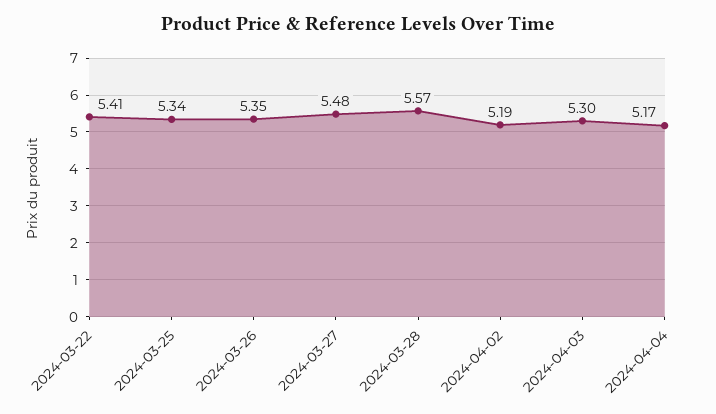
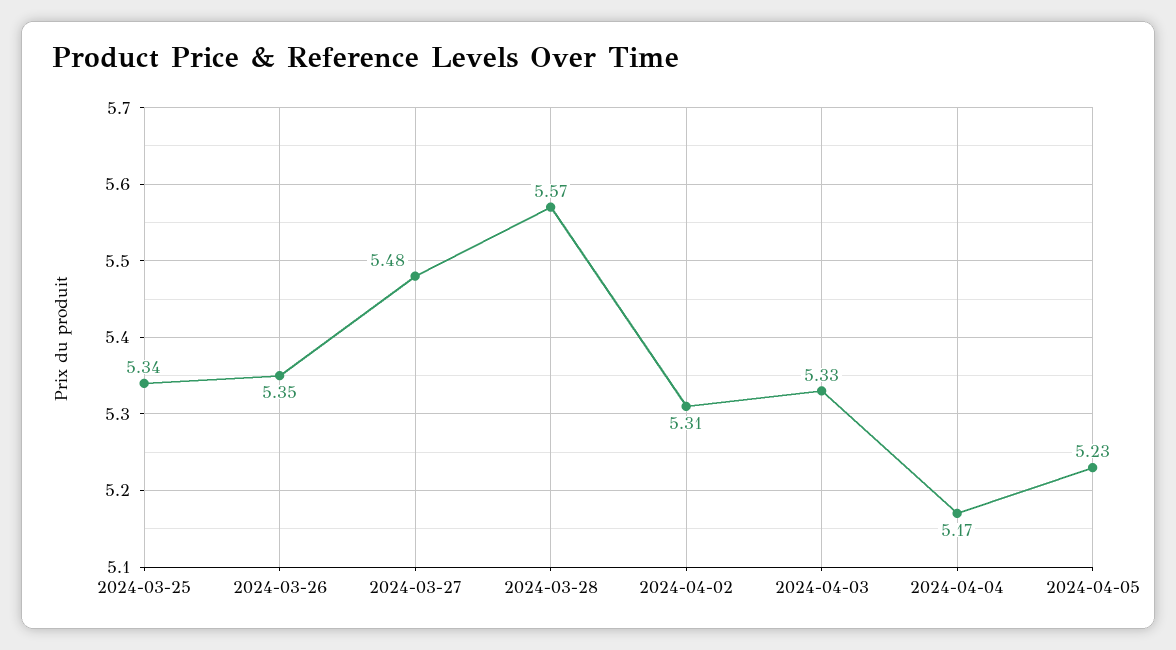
2024-03-22: 5.41 -> none
2024-04-02: 5.19 -> 5.31
2024-04-03: 5.3 -> 5.33
2024-04-05: none -> 5.23

